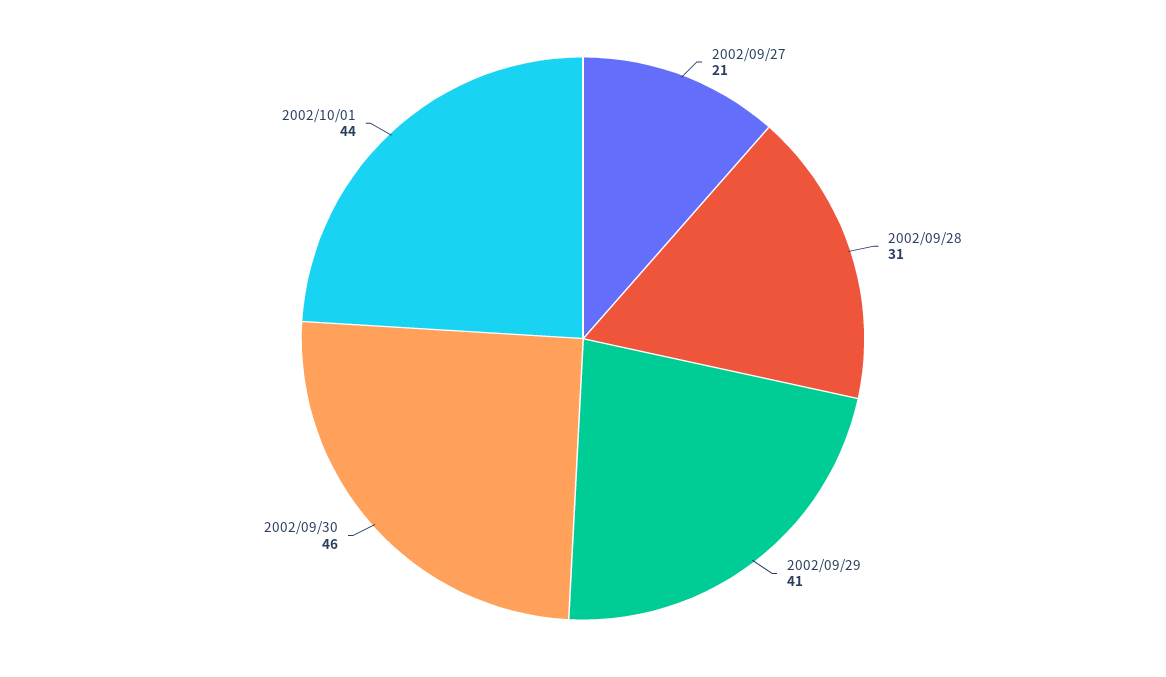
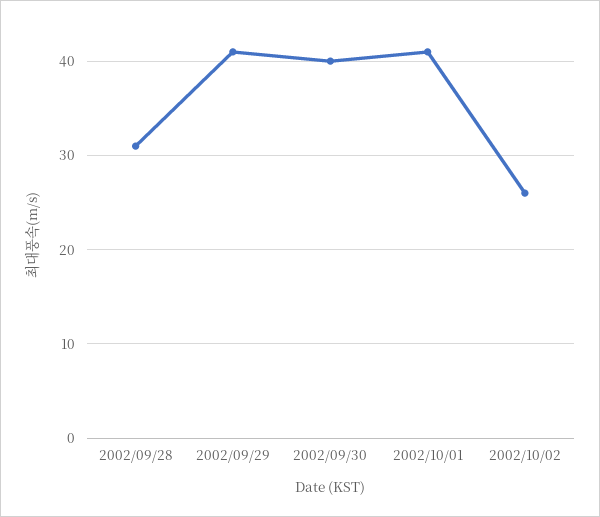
2002/09/27: 21 -> none
2002/09/30: 46 -> 40
2002/10/01: 44 -> 41
2002/10/02: none -> 26

